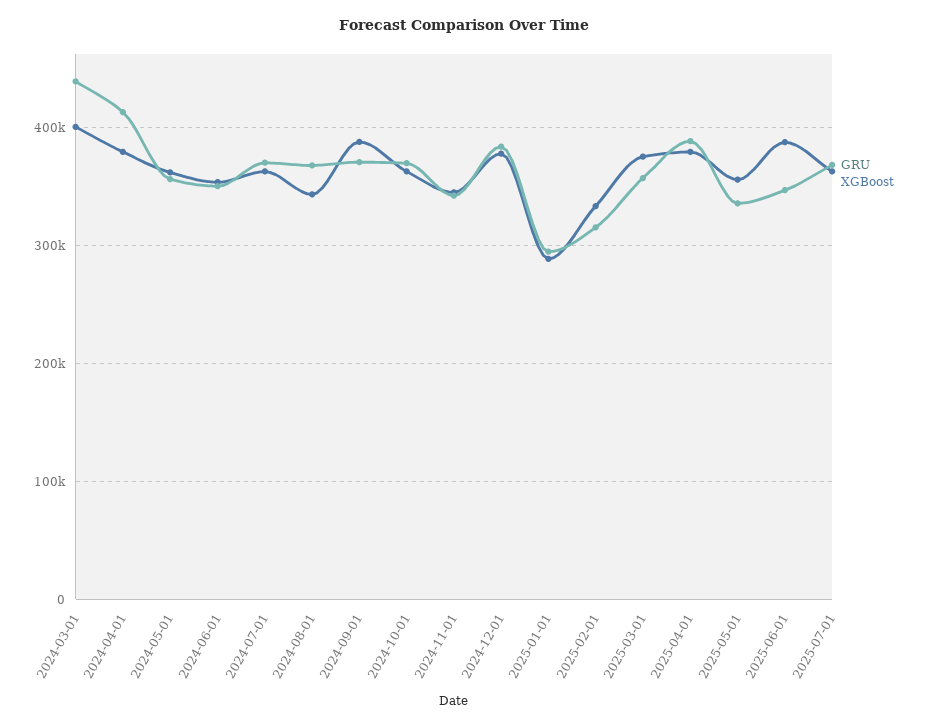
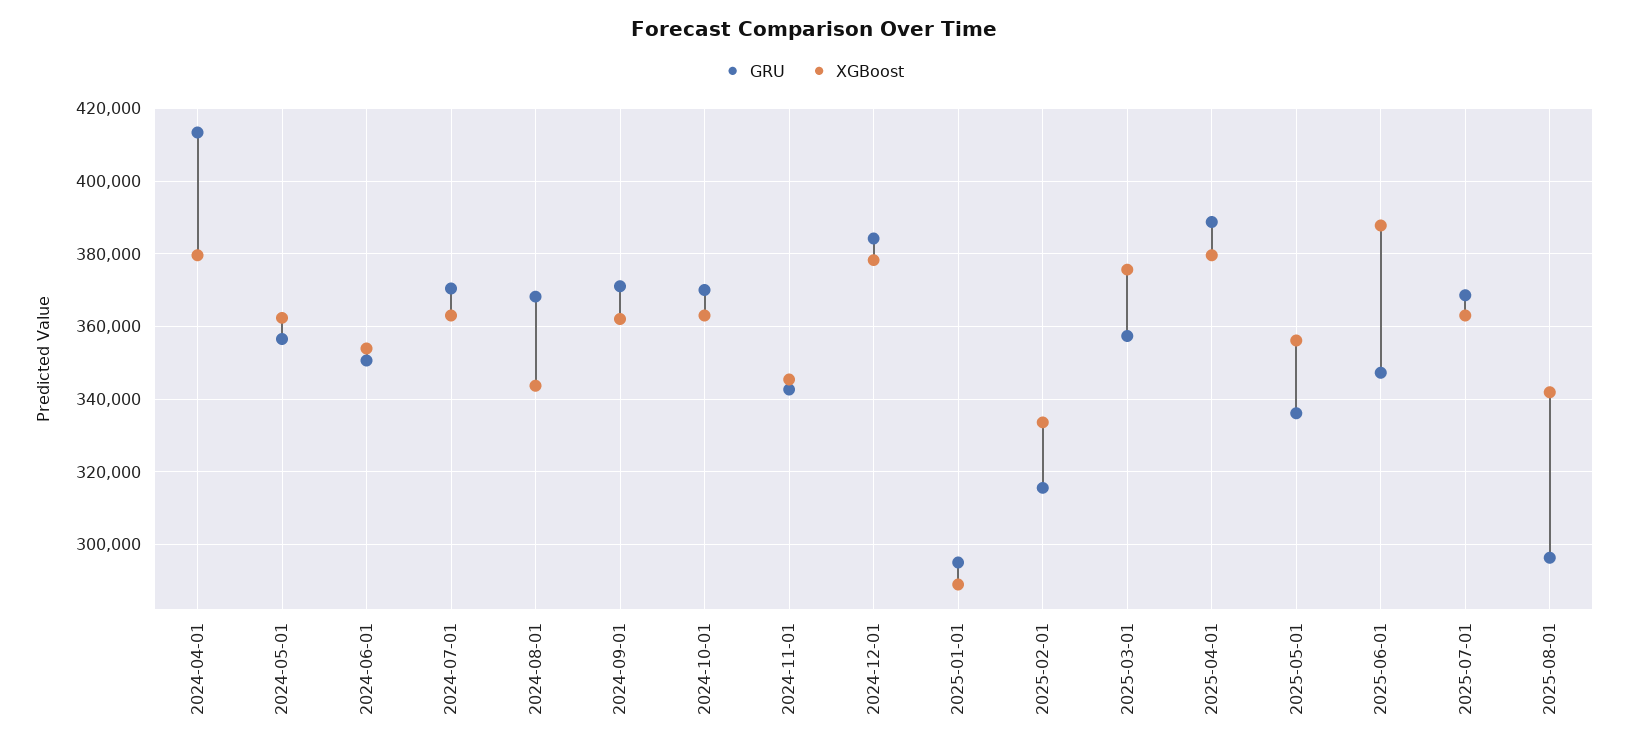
GRU, 2024-03-01: 440000 -> none
XGBoost, 2024-03-01: 400000 -> none
XGBoost, 2024-09-01: 390000 -> 362000
GRU, 2025-08-01: none -> 296000
XGBoost, 2025-08-01: none -> 342000

